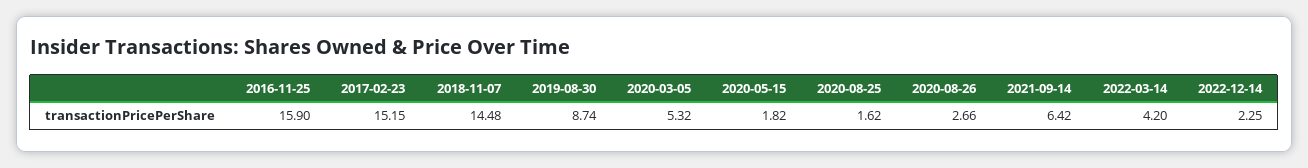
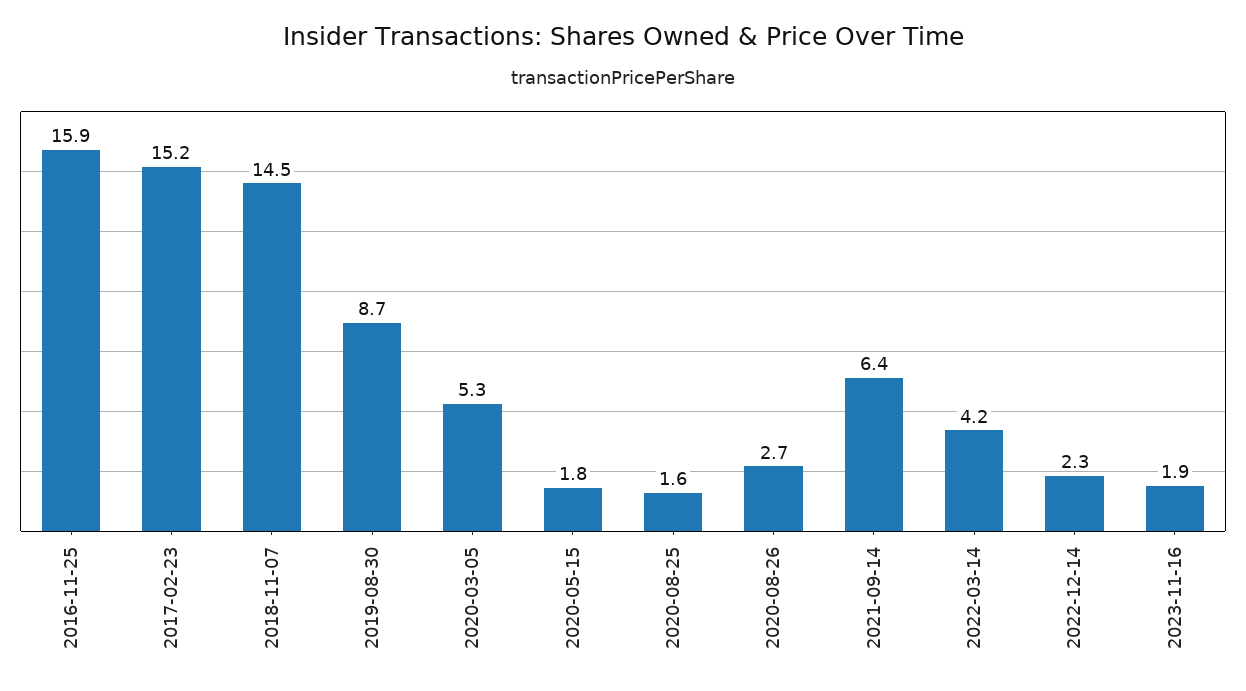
2023-11-16: none -> 1.9

